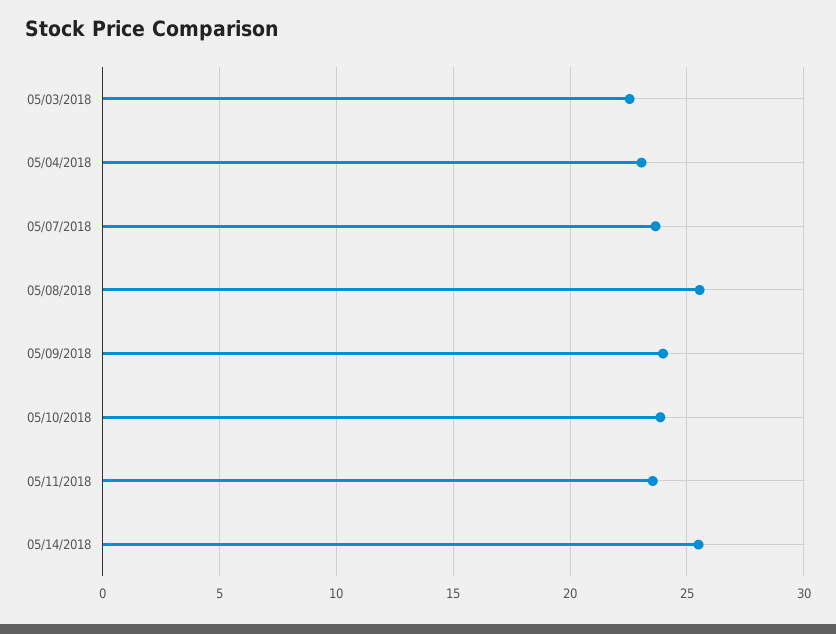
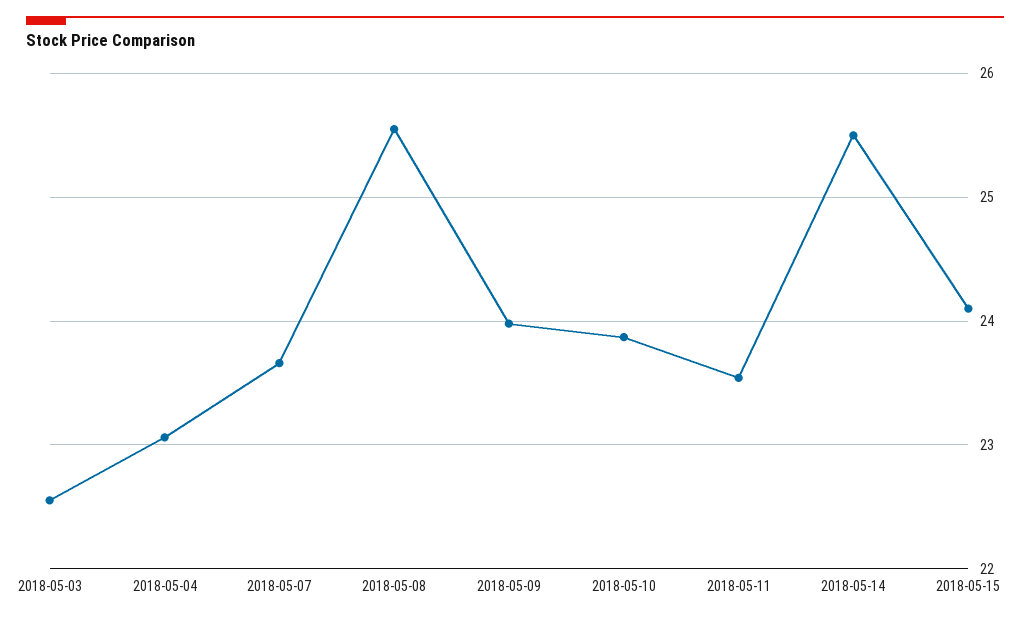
2018-05-15: none -> 24.1

